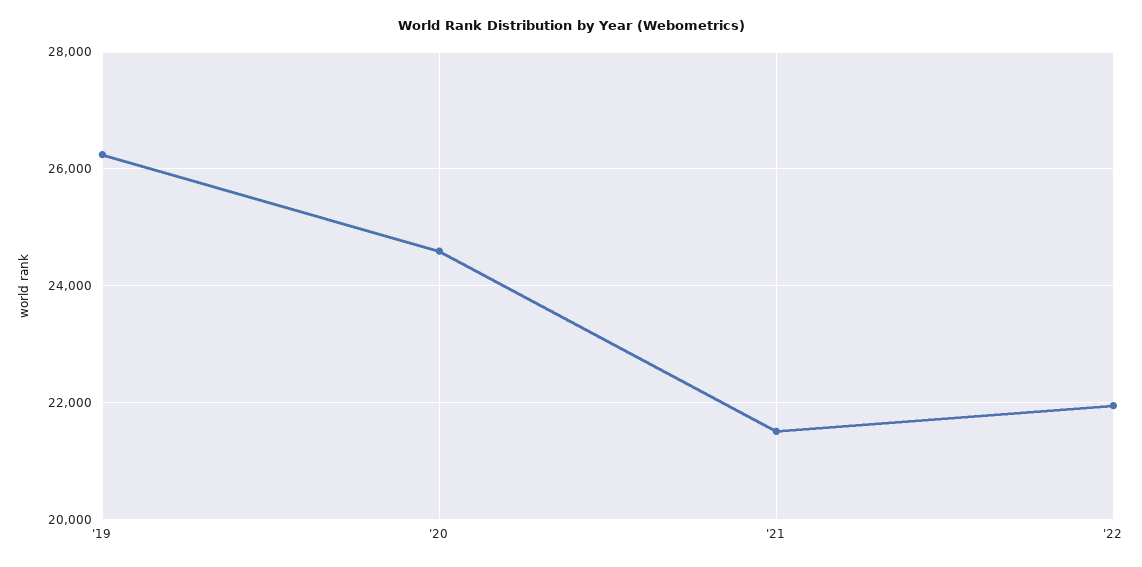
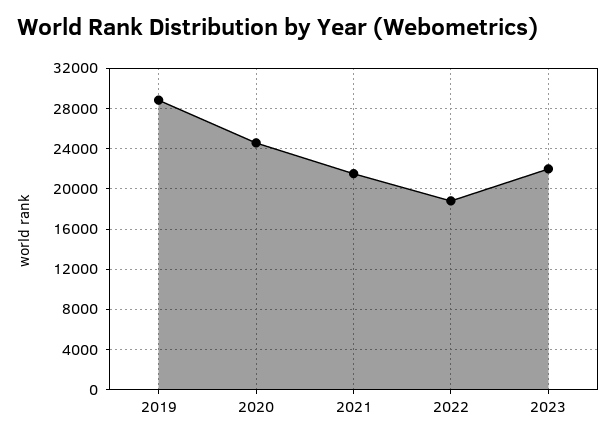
'19: 26200 -> 29000
'22: 22000 -> 19000
2023: none -> 22000

